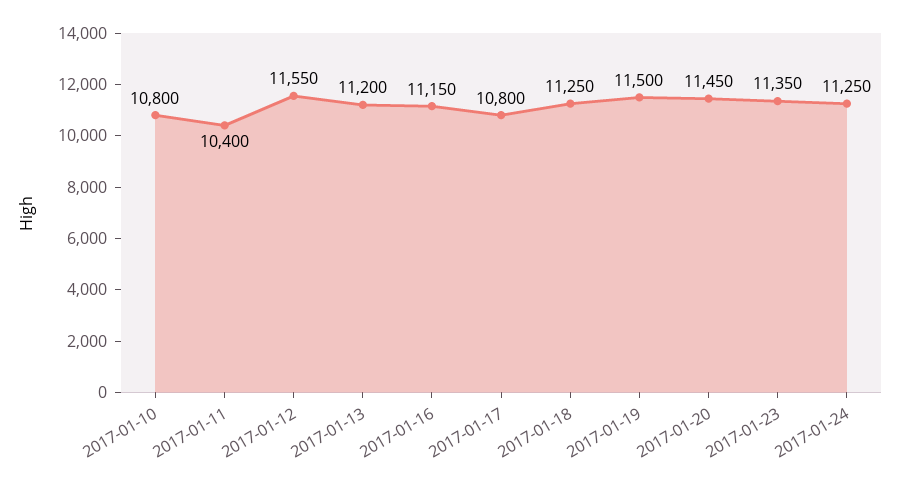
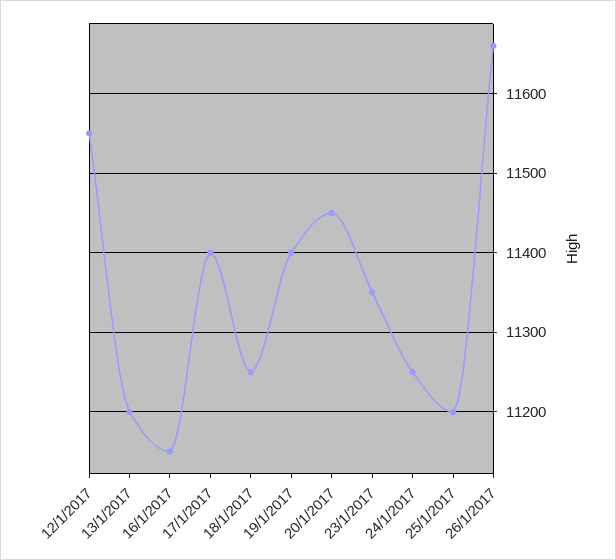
2017-01-10: 10800 -> none
2017-01-11: 10400 -> none
2017-01-17: 10800 -> 11400
2017-01-19: 11500 -> 11400
25/1/2017: none -> 11200
26/1/2017: none -> 11660

